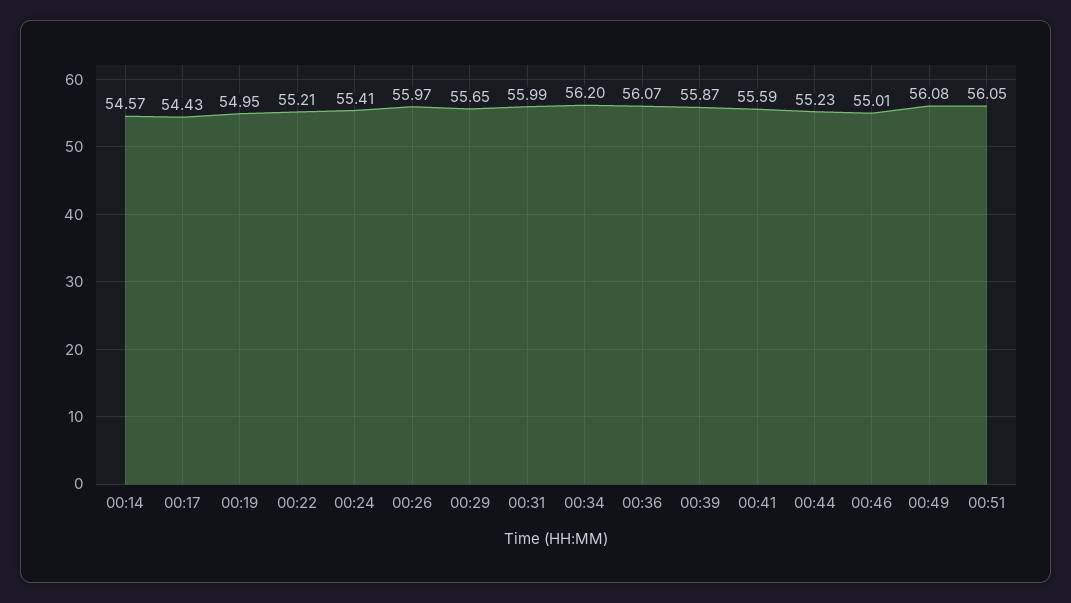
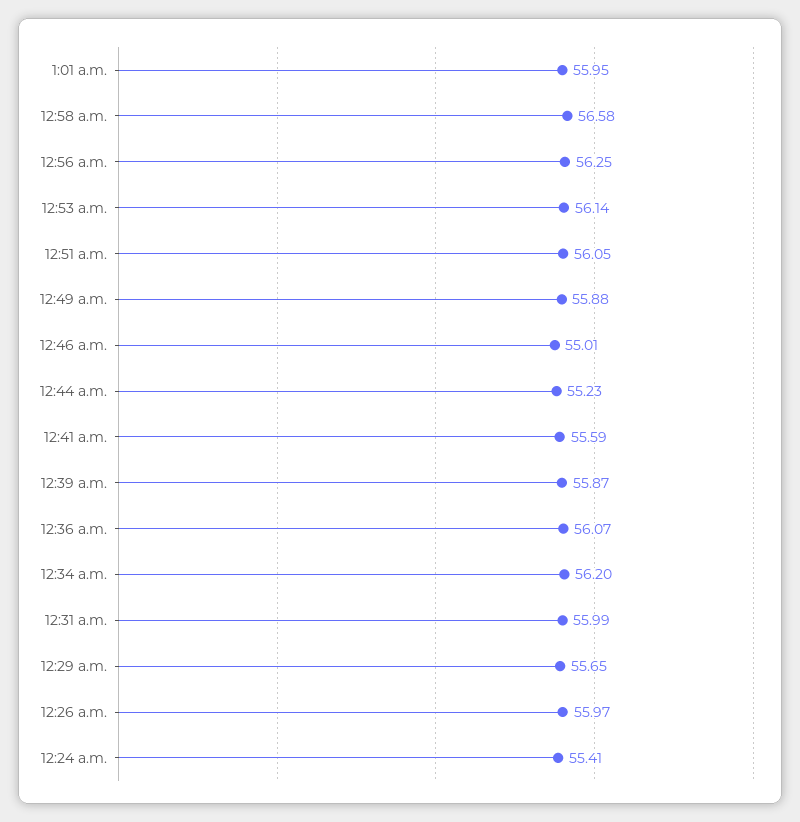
00:14: 54.57 -> none
00:17: 54.43 -> none
00:19: 54.95 -> none
00:22: 55.21 -> none
00:49: 56.08 -> 55.88
1:01 a.m.: none -> 55.95
12:58 a.m.: none -> 56.58
12:56 a.m.: none -> 56.25
12:53 a.m.: none -> 56.14

